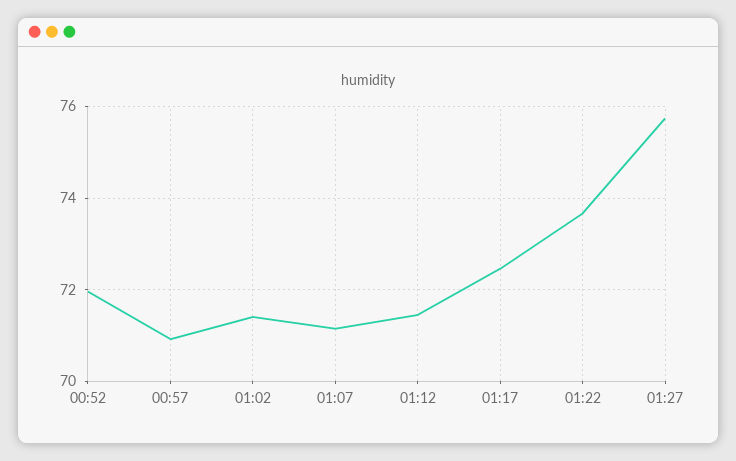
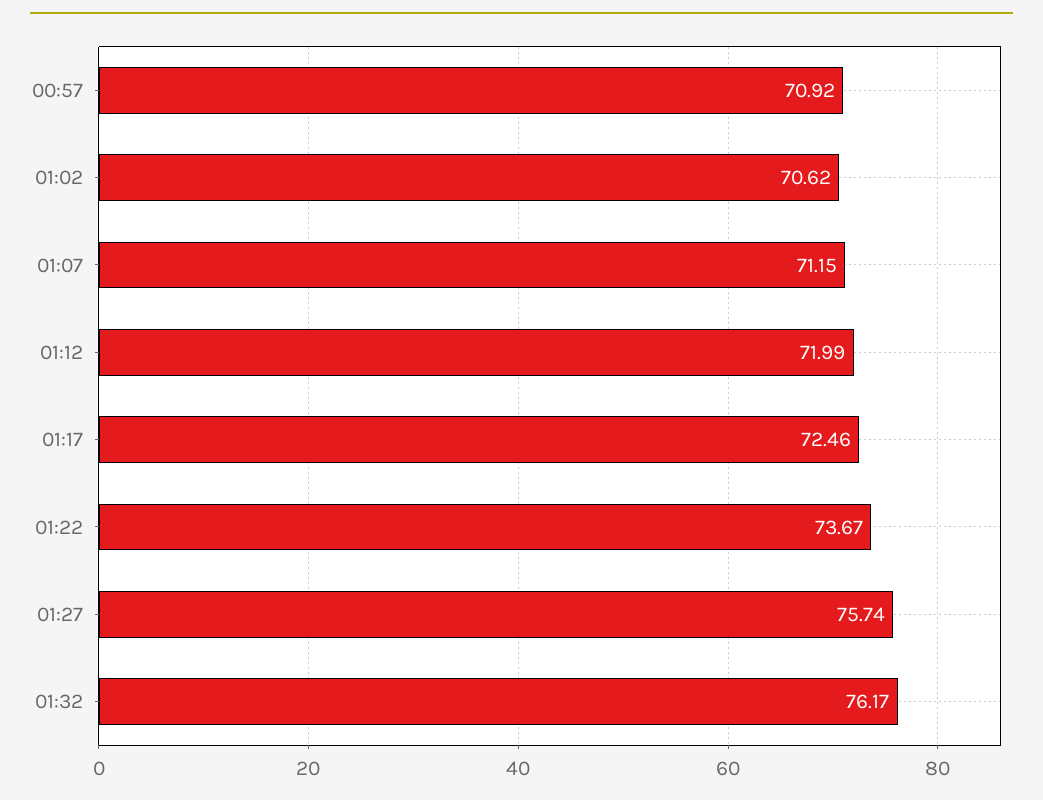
00:52: 72 -> none
01:02: 71.4 -> 70.62
01:12: 71.4 -> 71.99
01:32: none -> 76.17

